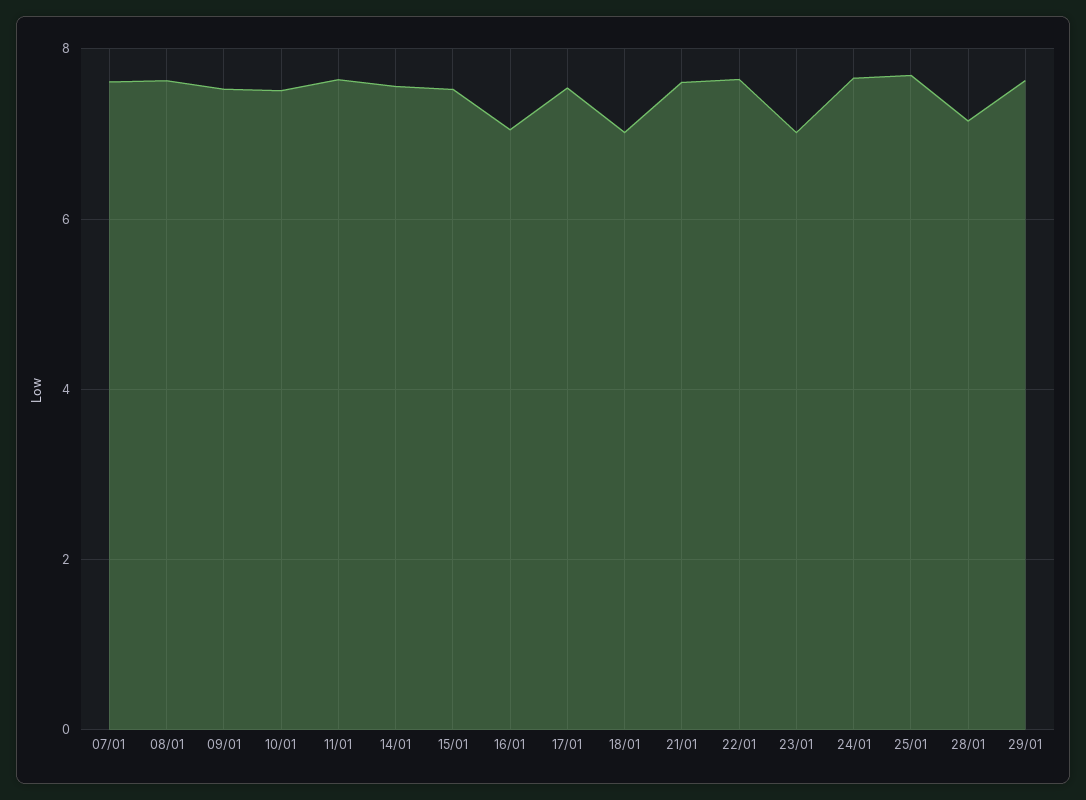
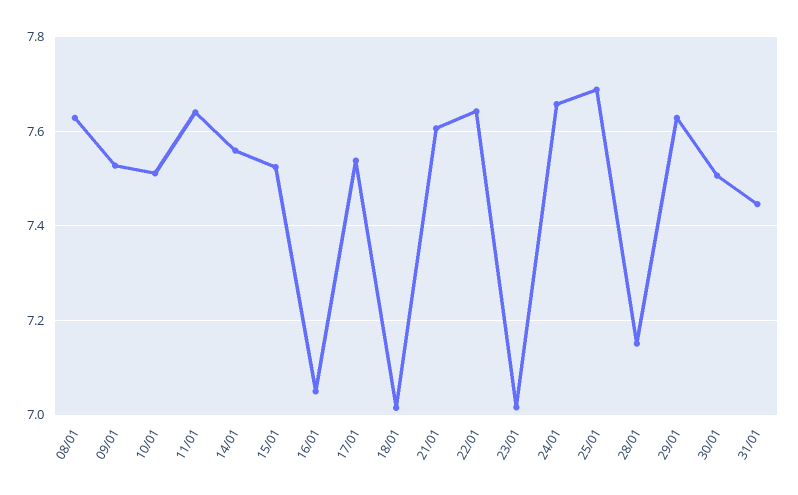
07/01: 7.6 -> none
30/01: none -> 7.5
31/01: none -> 7.44

